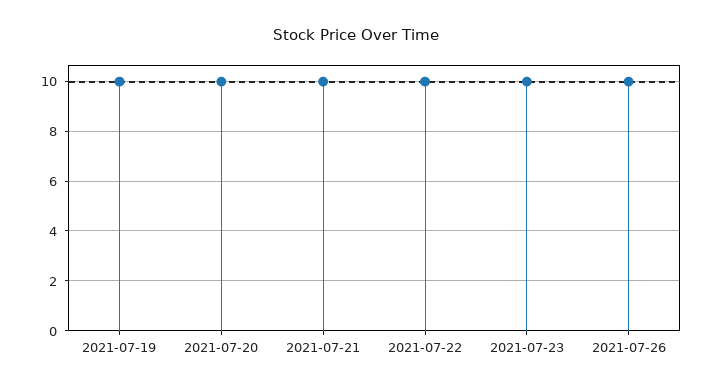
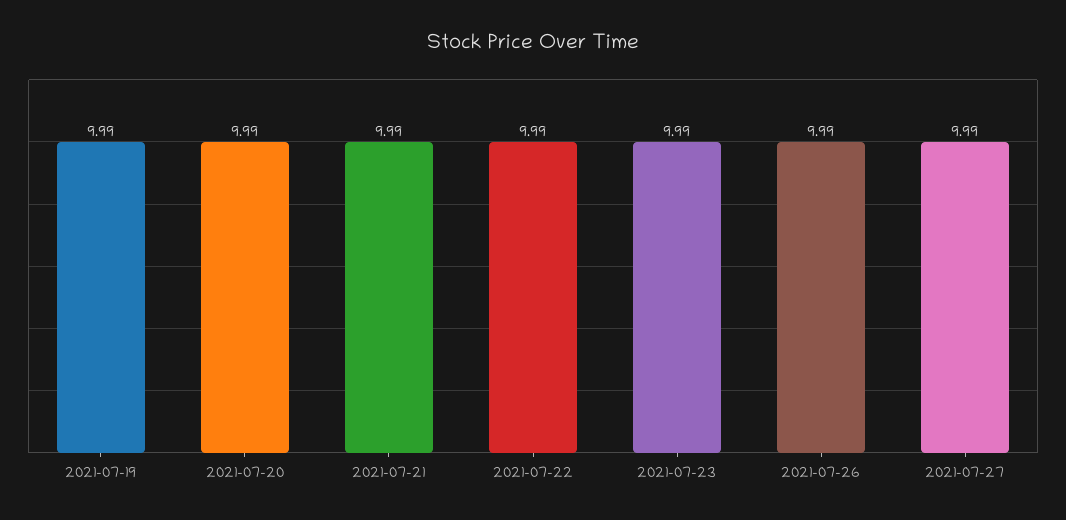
2021-07-27: none -> 9.99

